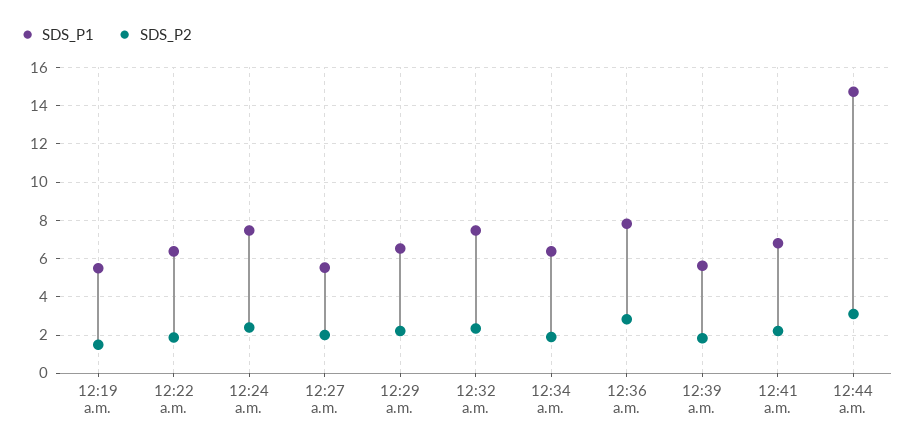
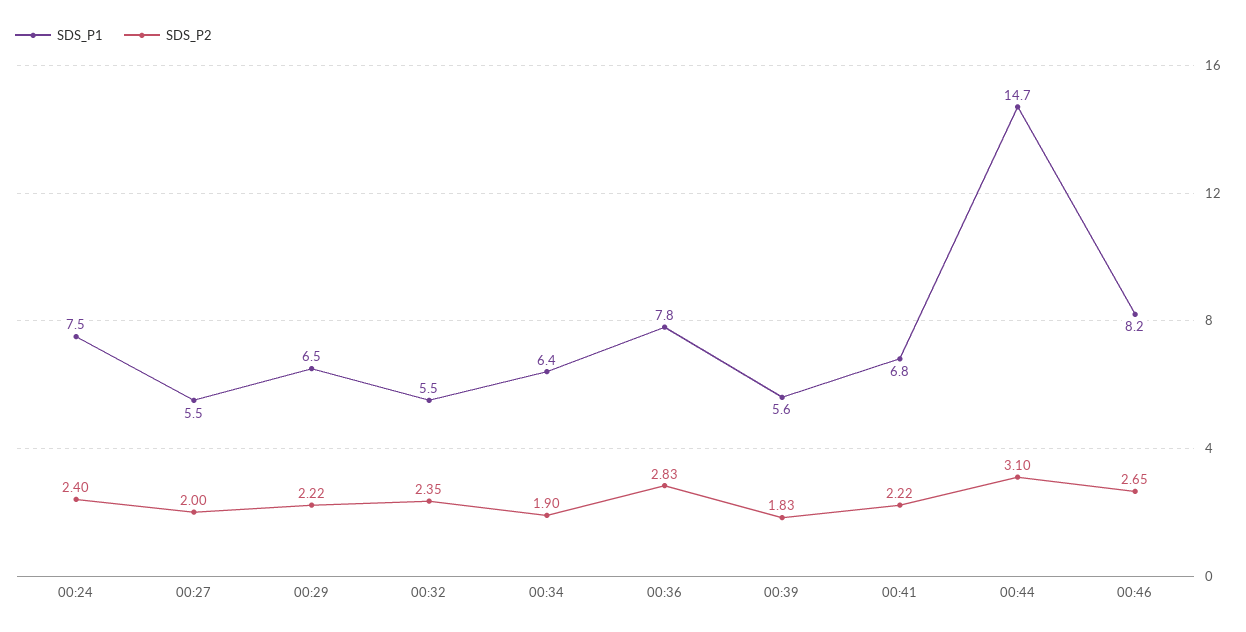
SDS_P1, 12:19 a.m.: 5.5 -> none
SDS_P2, 12:19 a.m.: 1.5 -> none
SDS_P1, 12:22 a.m.: 6.5 -> none
SDS_P2, 12:22 a.m.: 2 -> none
SDS_P1, 12:32 a.m.: 7.5 -> 5.5
SDS_P1, 00:46: none -> 8.2
SDS_P2, 00:46: none -> 2.65

